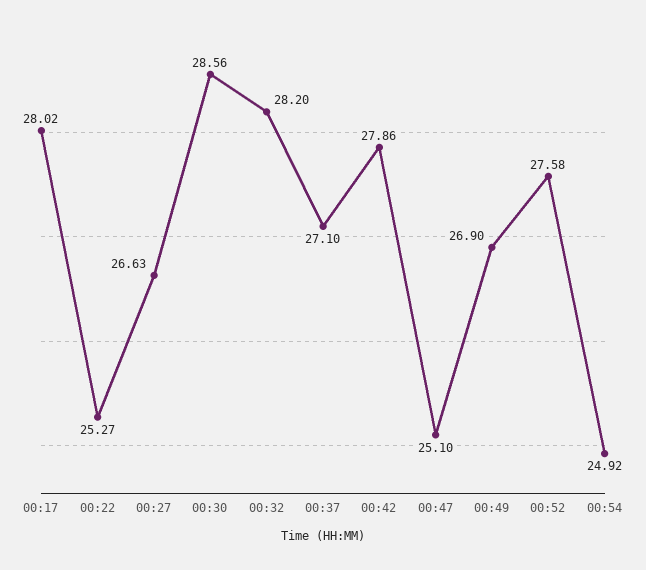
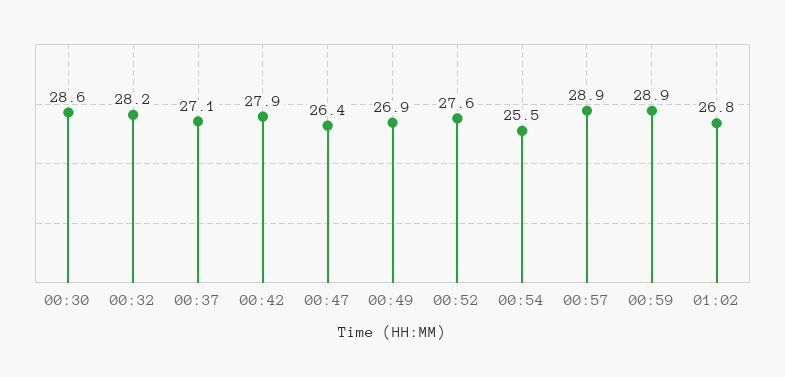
00:17: 28.02 -> none
00:22: 25.27 -> none
00:27: 26.63 -> none
00:47: 25.1 -> 26.4
00:54: 24.92 -> 25.5
00:57: none -> 28.9
00:59: none -> 28.9
01:02: none -> 26.8

